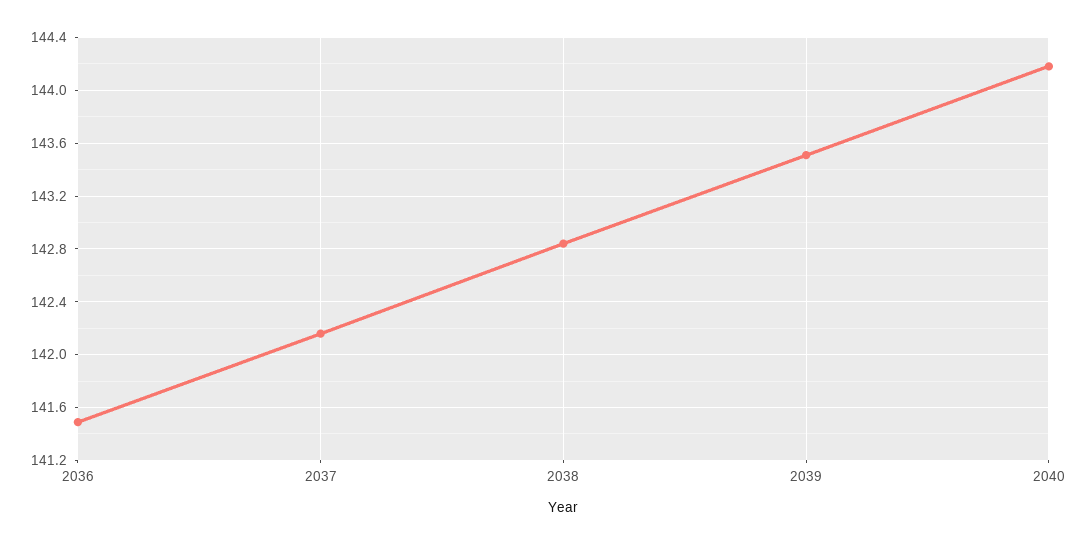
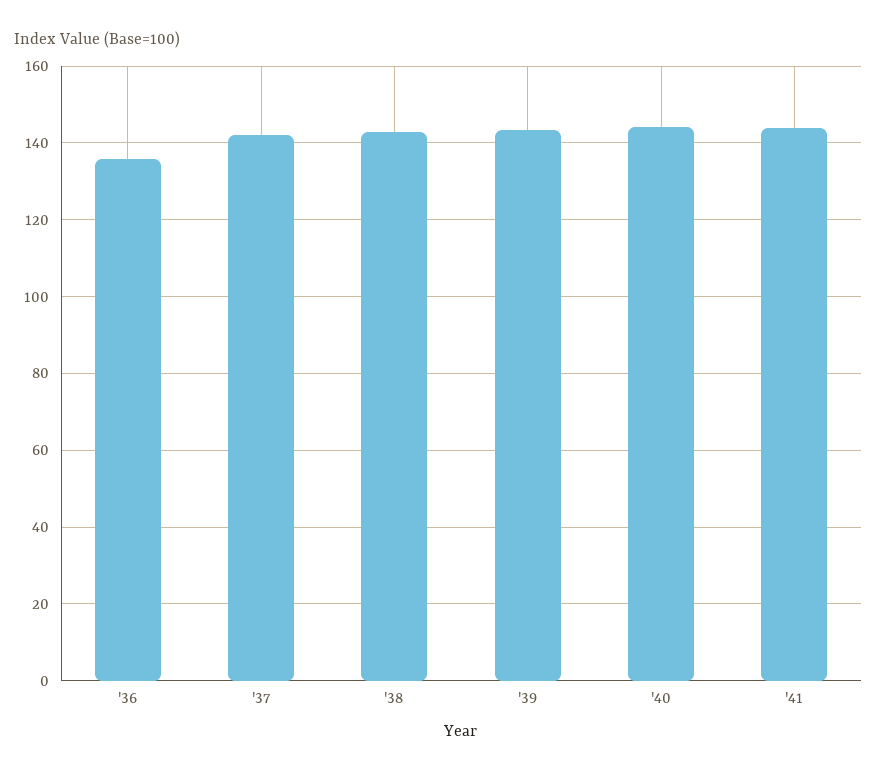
2036: 141.5 -> 136
'41: none -> 144

